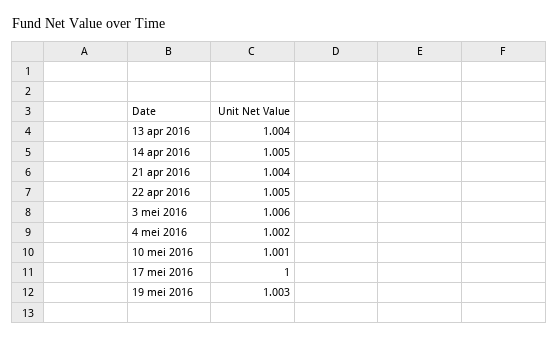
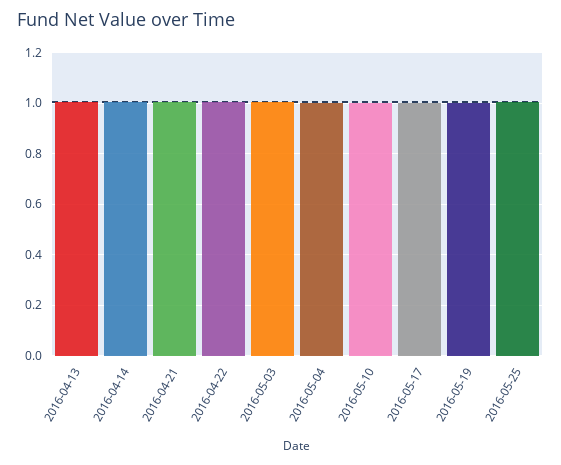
2016-05-25: none -> 1

